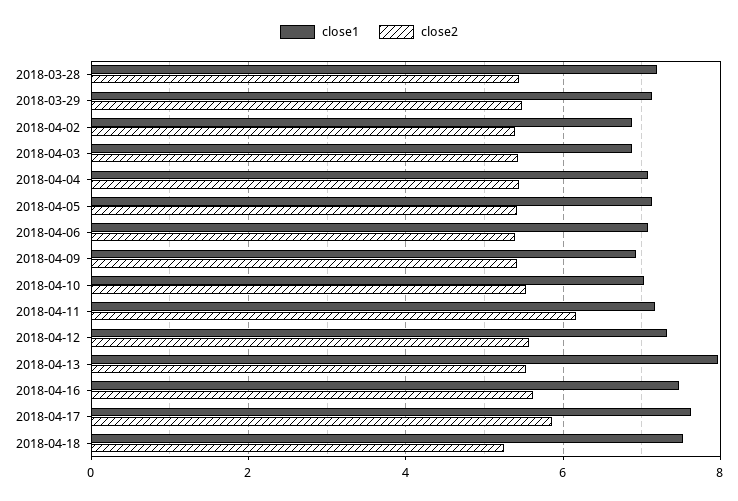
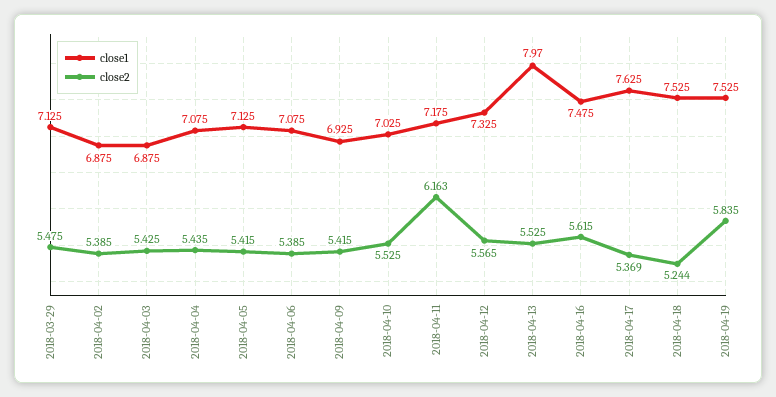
close1, 2018-03-28: 7.2 -> none
close2, 2018-03-28: 5.4 -> none
close2, 2018-04-17: 5.8 -> 5.369
close1, 2018-04-19: none -> 7.525
close2, 2018-04-19: none -> 5.835

